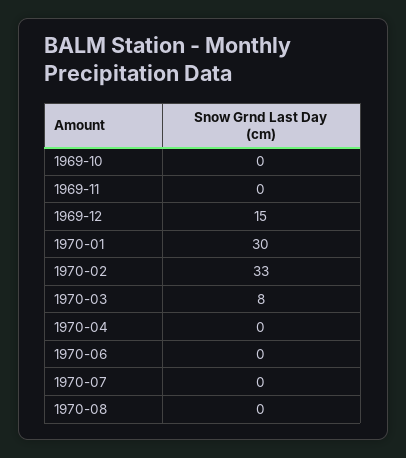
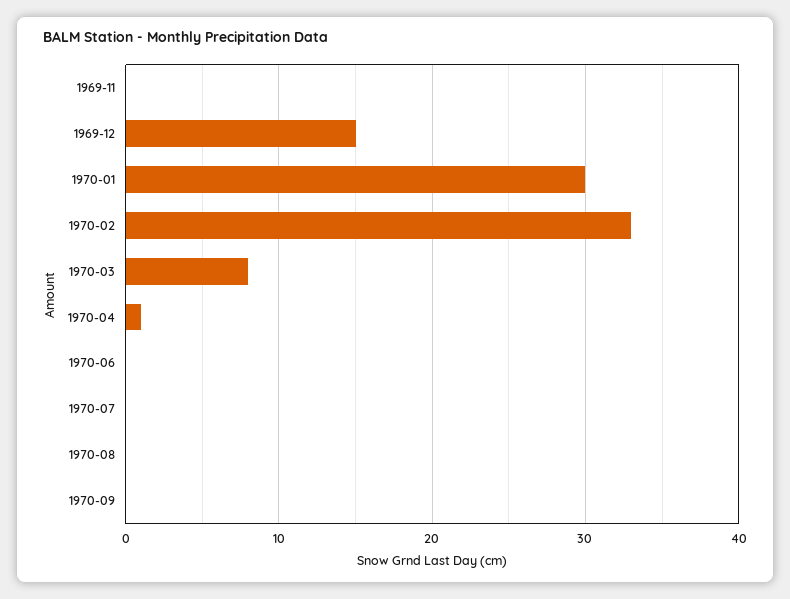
1969-10: 0 -> none
1970-04: 0 -> 1
1970-09: none -> 0

